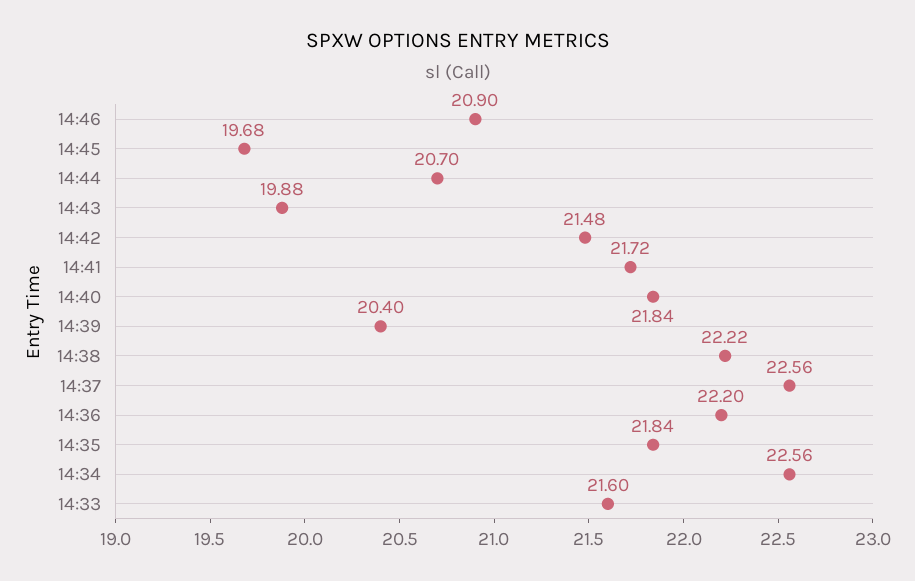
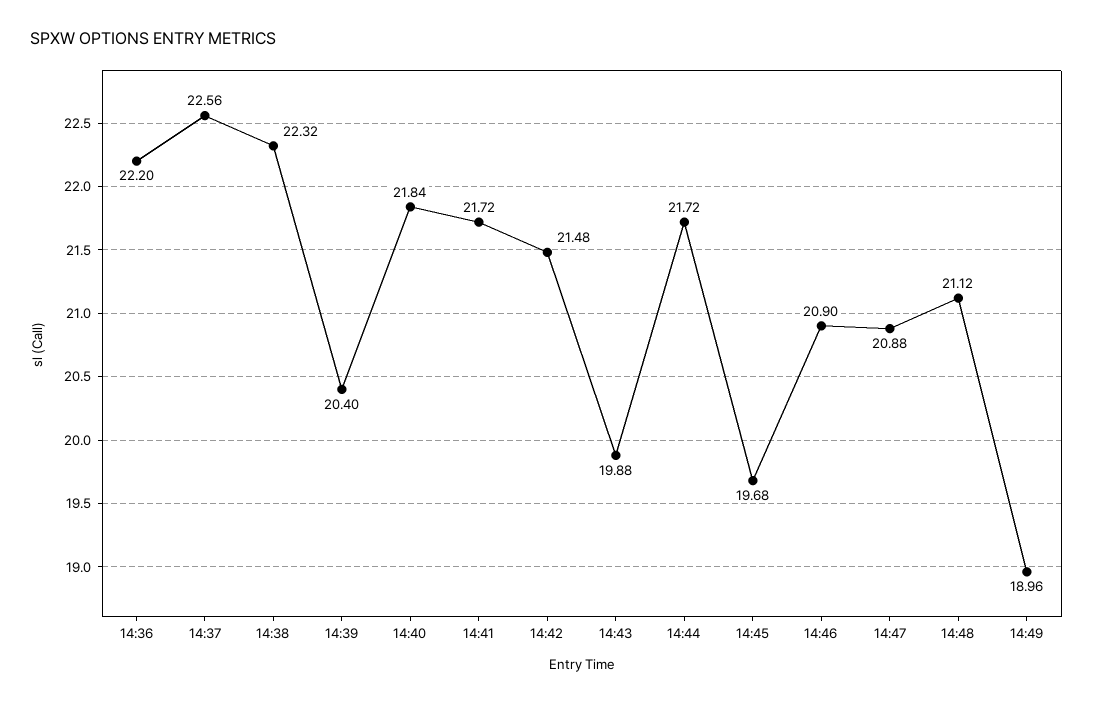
14:44: 20.7 -> 21.72
14:38: 22.22 -> 22.32
14:35: 21.84 -> none
14:34: 22.56 -> none
14:33: 21.6 -> none
14:47: none -> 20.88
14:48: none -> 21.12
14:49: none -> 18.96

